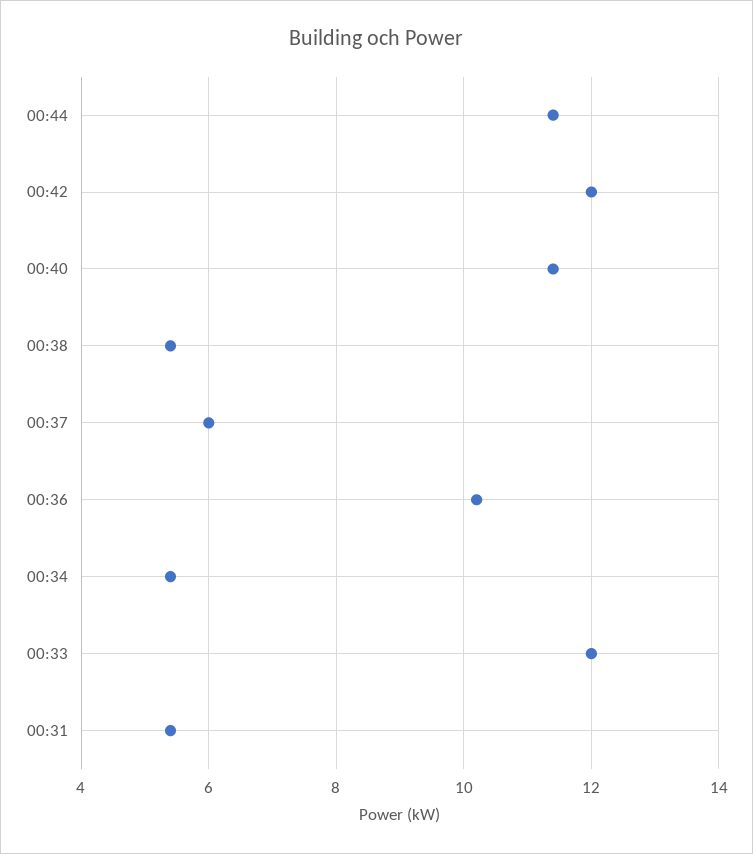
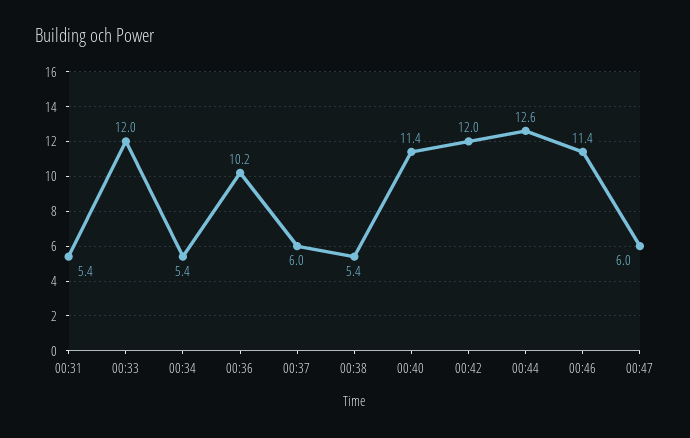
00:44: 11.5 -> 12.6
00:46: none -> 11.4
00:47: none -> 6

